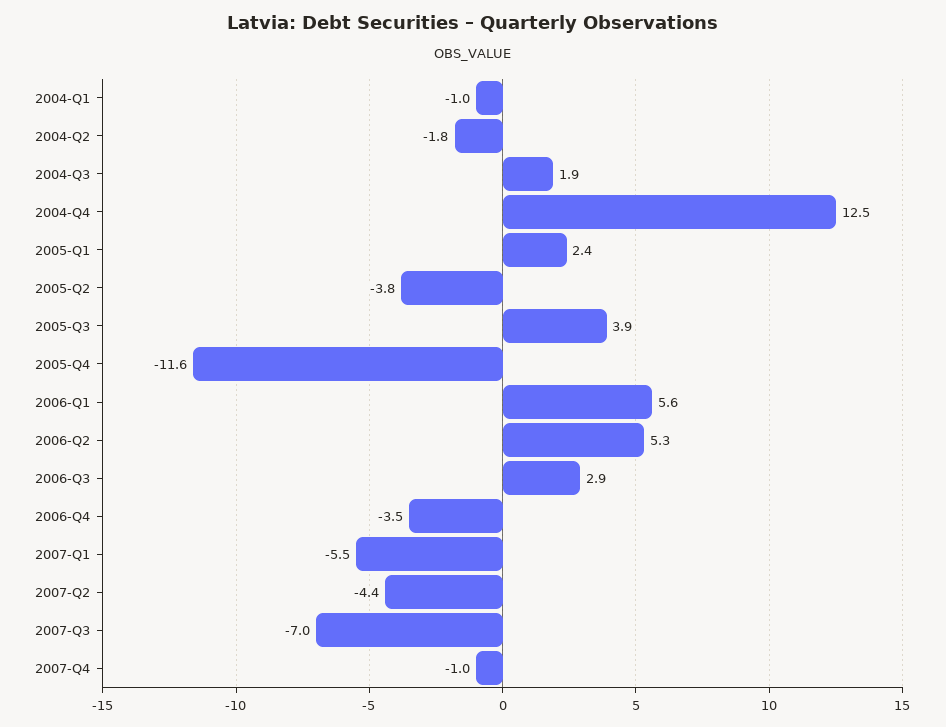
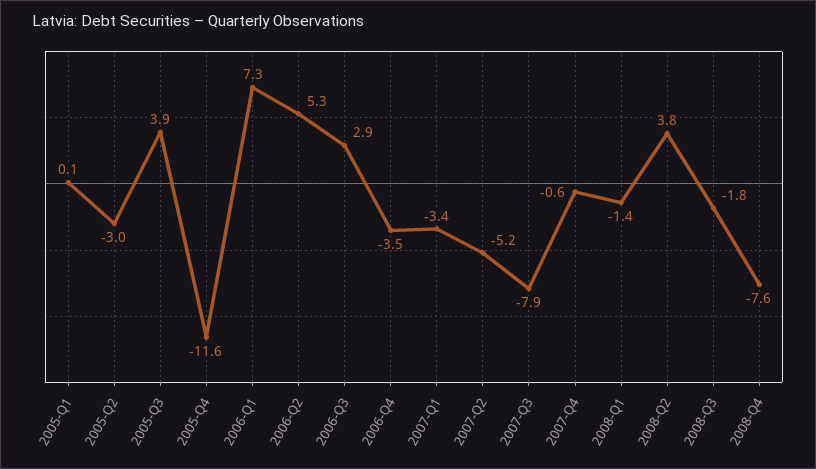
2004-Q1: -1 -> none
2004-Q2: -1.8 -> none
2004-Q3: 1.9 -> none
2004-Q4: 12.5 -> none
2005-Q1: 2.4 -> 0.1
2005-Q2: -3.8 -> -3
2006-Q1: 5.6 -> 7.3
2007-Q1: -5.5 -> -3.4
2007-Q2: -4.4 -> -5.2
2007-Q3: -7 -> -7.9
2007-Q4: -1 -> -0.6
2008-Q1: none -> -1.4
2008-Q2: none -> 3.8
2008-Q3: none -> -1.8
2008-Q4: none -> -7.6

